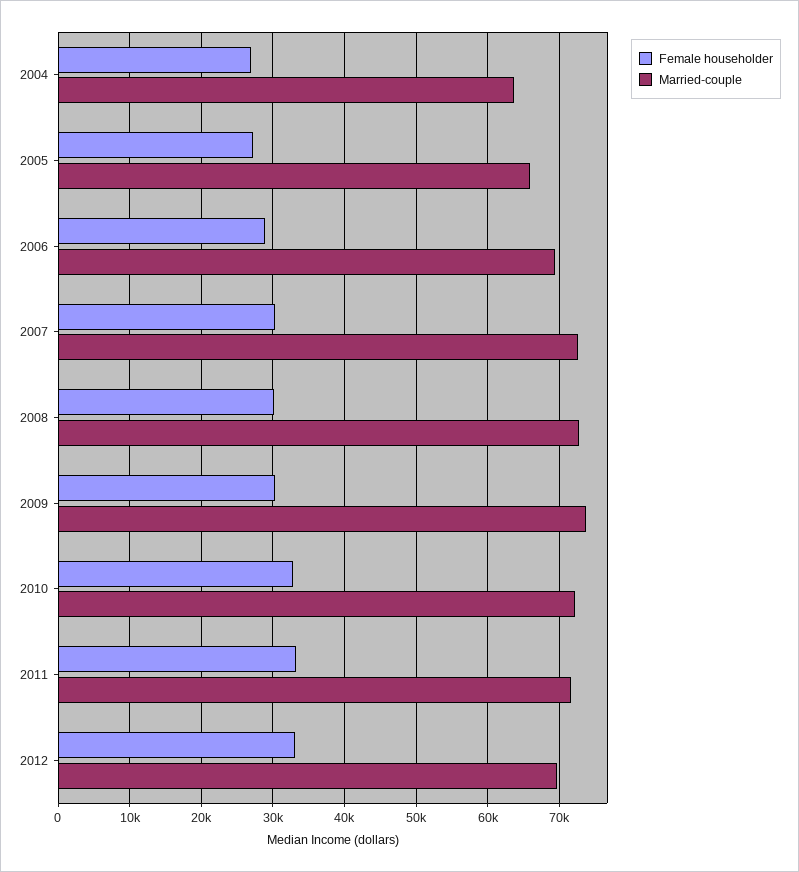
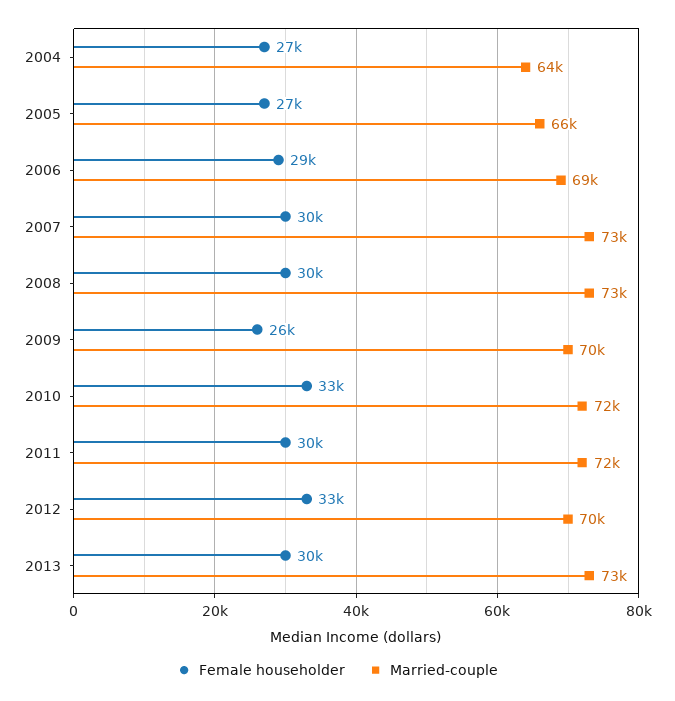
Female householder, 2009: 30000 -> 26000
Married-couple, 2009: 74000 -> 70000
Female householder, 2011: 33000 -> 30000
Female householder, 2013: none -> 30000
Married-couple, 2013: none -> 73000

